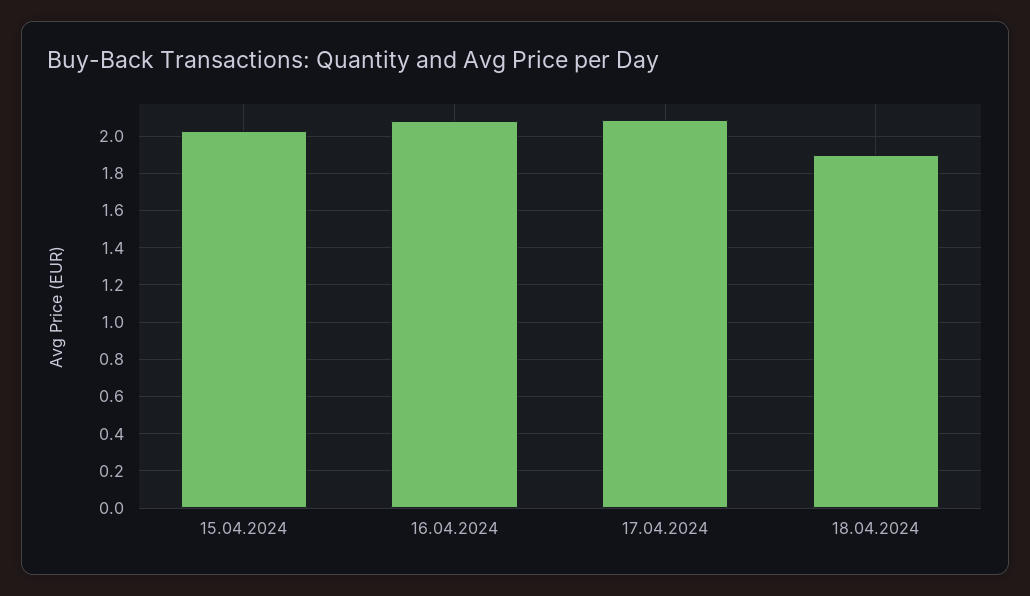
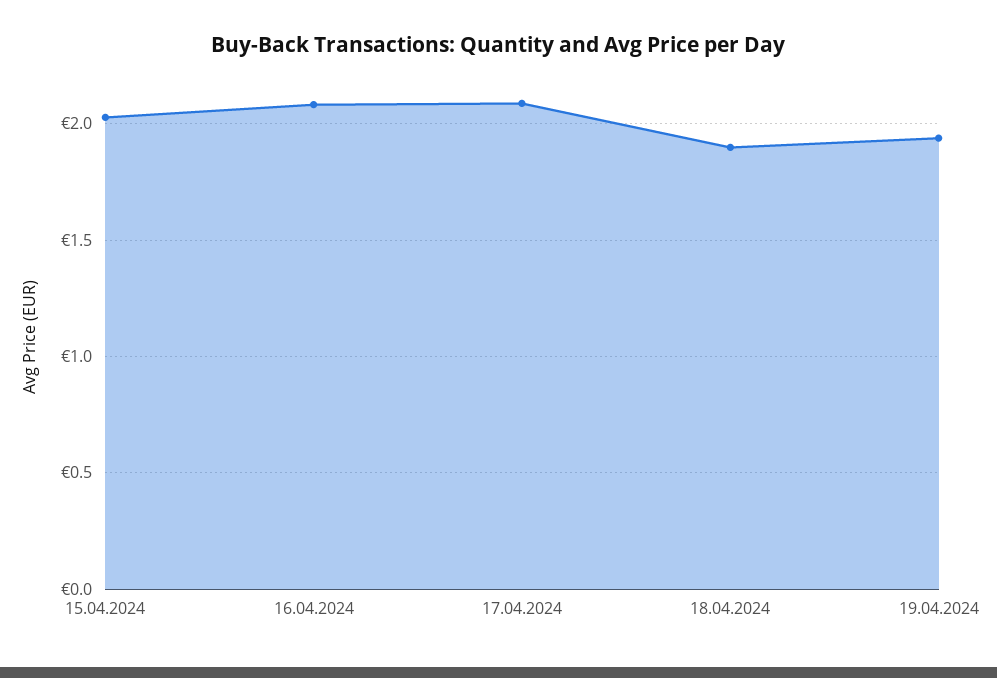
19.04.2024: none -> 1.95

